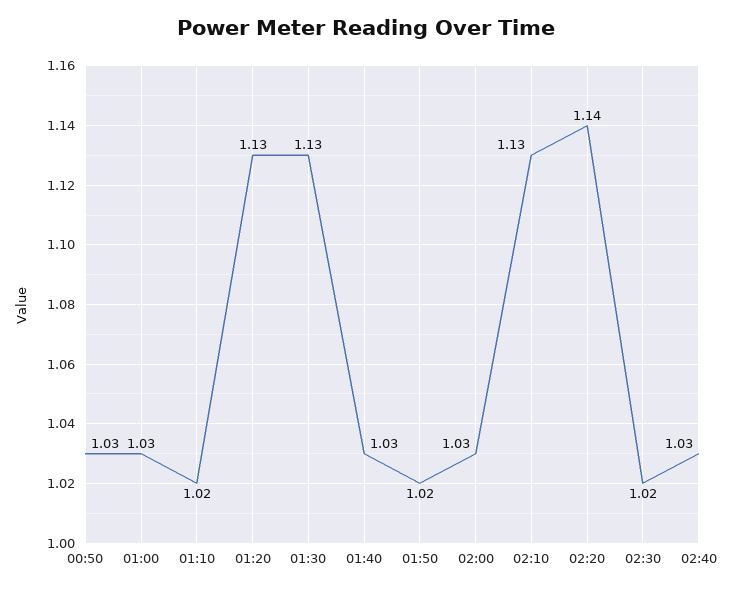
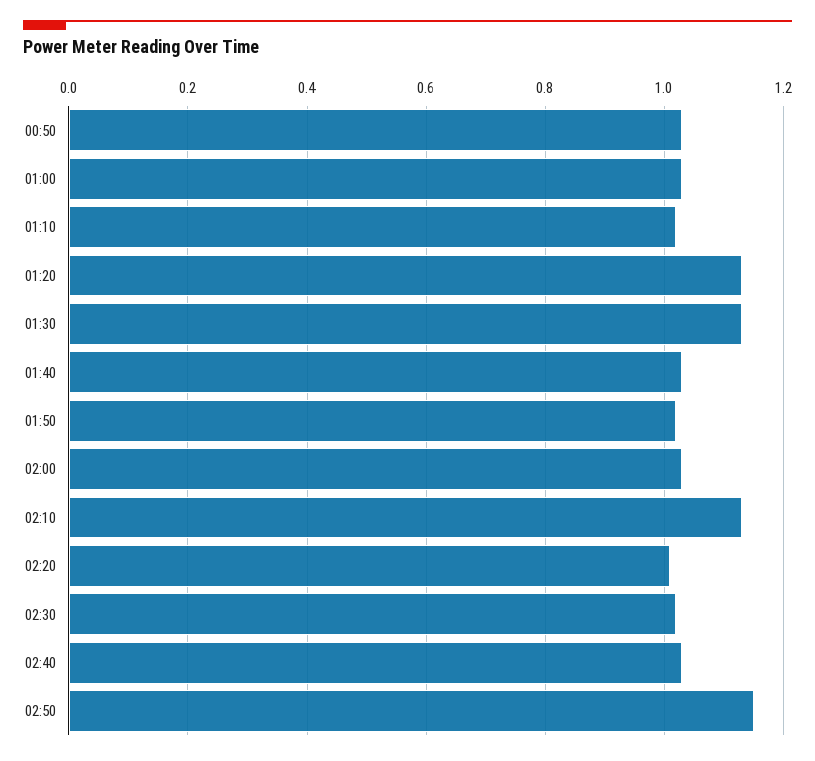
02:20: 1.14 -> 1
02:50: none -> 1.15

